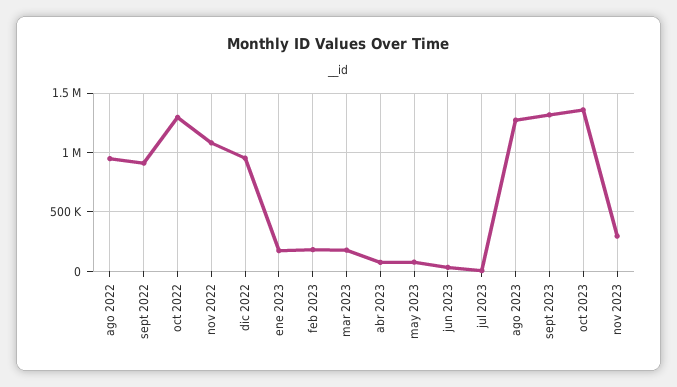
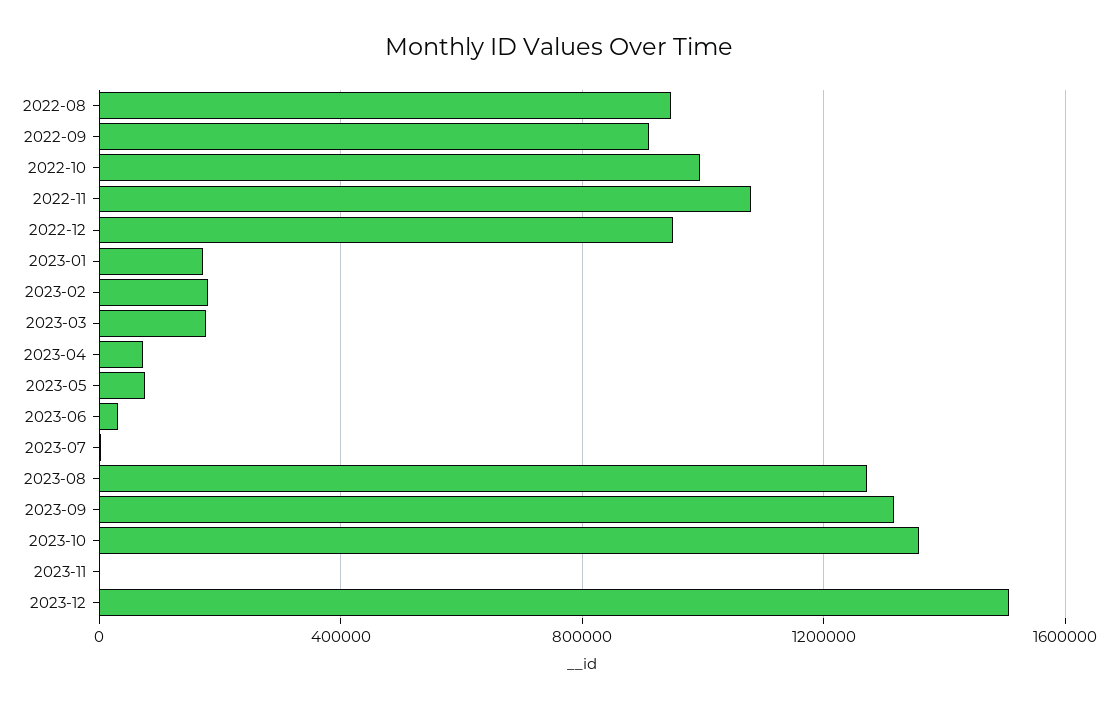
oct 2022: 1300000 -> 1000000
nov 2023: 300000 -> 0
2023-12: none -> 1500000

